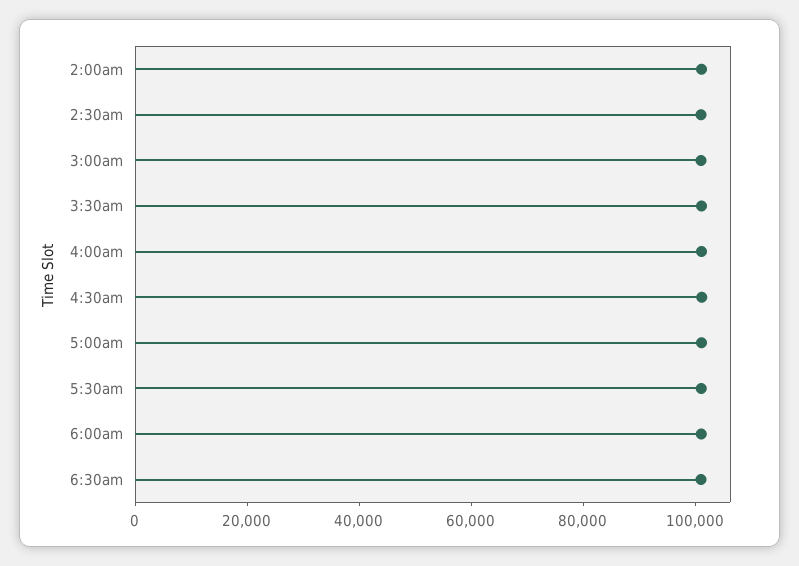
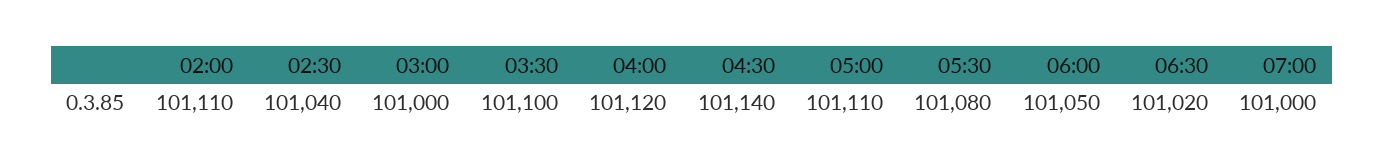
07:00: none -> 101000

